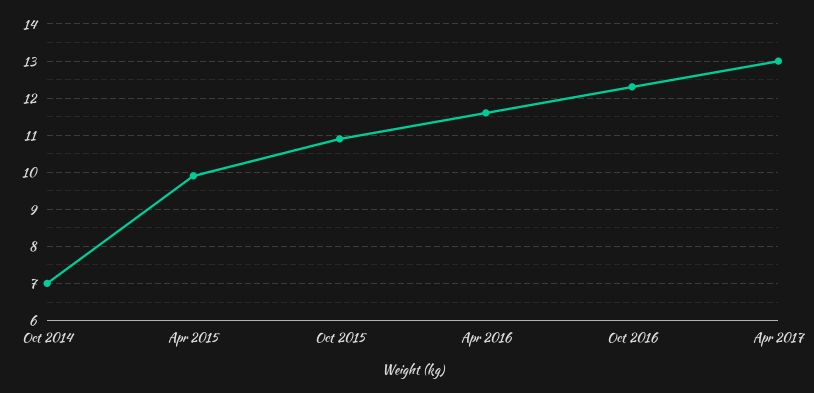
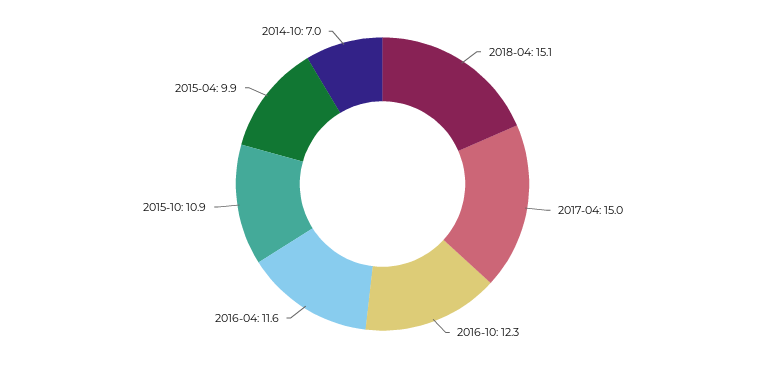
Apr 2017: 13 -> 15
2018-04: none -> 15.1

